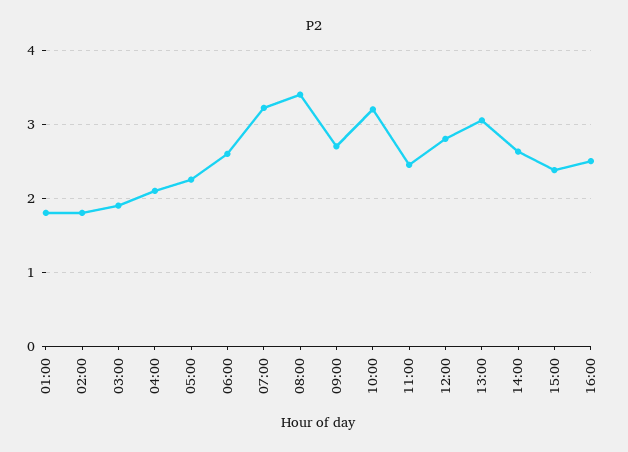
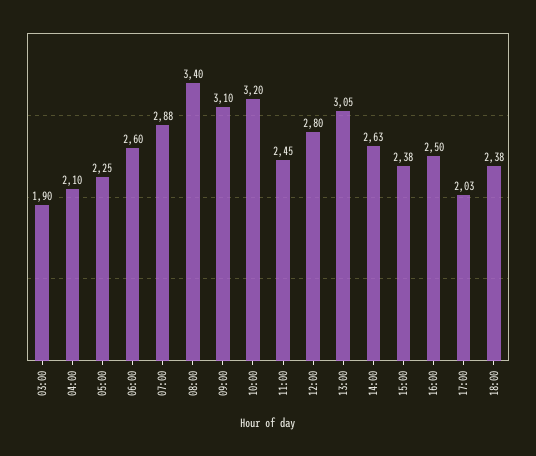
01:00: 1.8 -> none
02:00: 1.8 -> none
07:00: 3.2 -> 2.88
09:00: 2.7 -> 3.1
17:00: none -> 2.03
18:00: none -> 2.38

